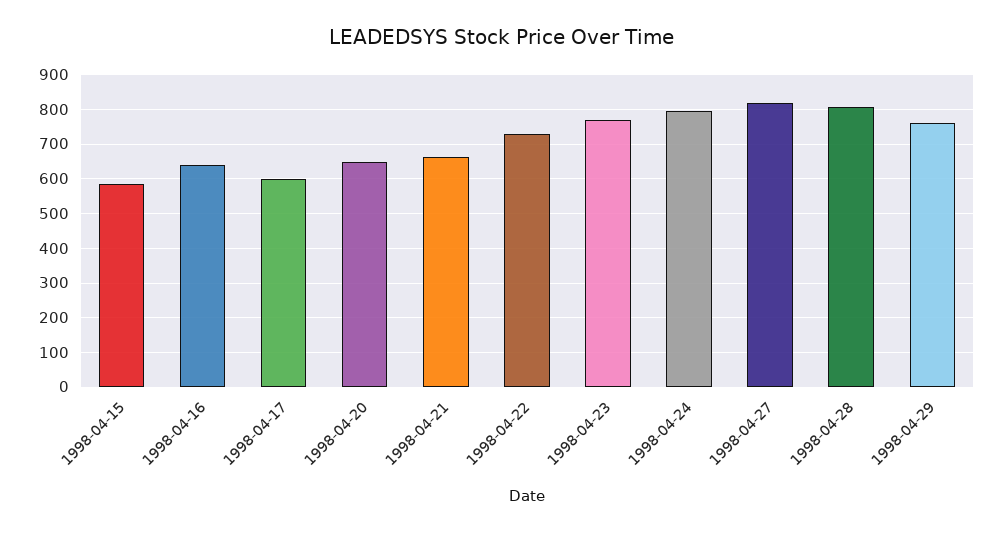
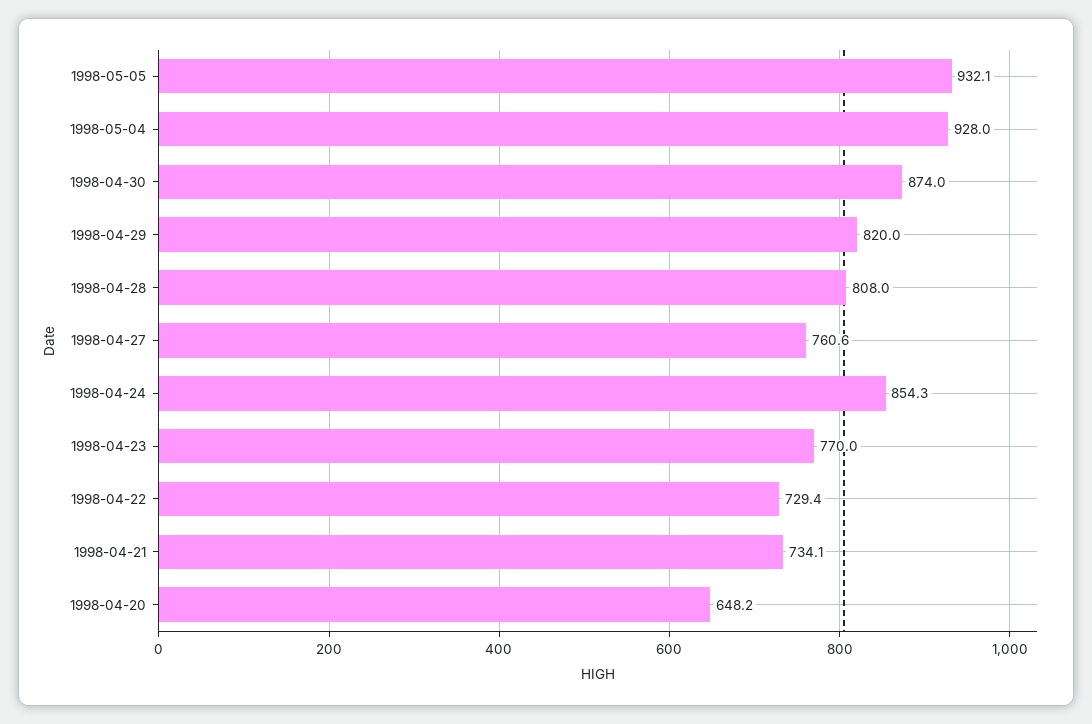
1998-04-15: 580 -> none
1998-04-16: 640 -> none
1998-04-17: 600 -> none
1998-04-21: 660 -> 734.1
1998-04-24: 800 -> 854.3
1998-04-27: 820 -> 760.6
1998-04-29: 760 -> 820
1998-05-05: none -> 932.1
1998-05-04: none -> 928
1998-04-30: none -> 874

